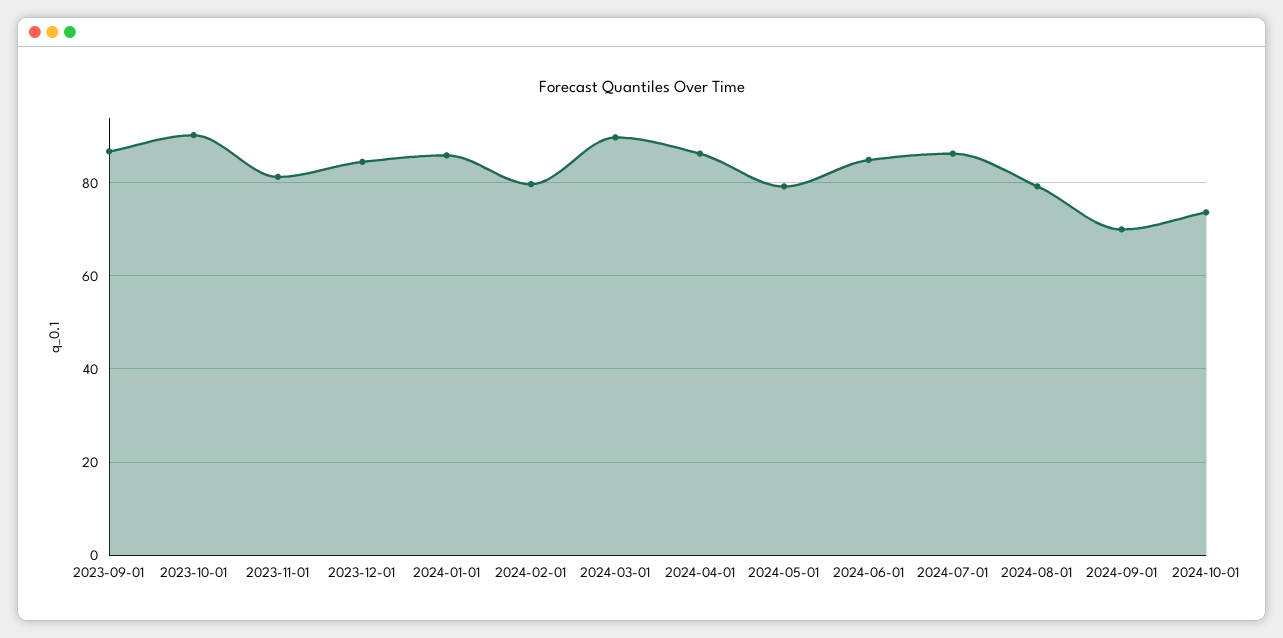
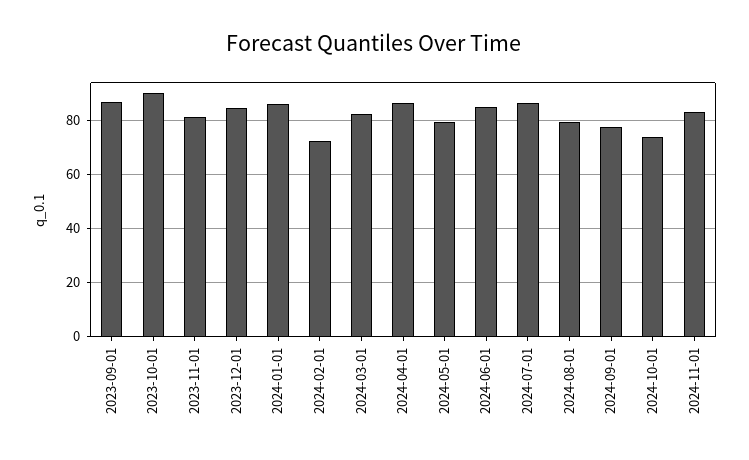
2024-02-01: 80 -> 72.5
2024-03-01: 90 -> 82.5
2024-09-01: 70 -> 77.5
2024-11-01: none -> 82.5

